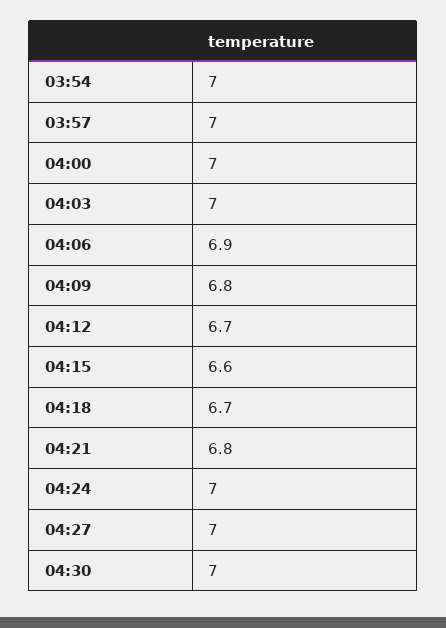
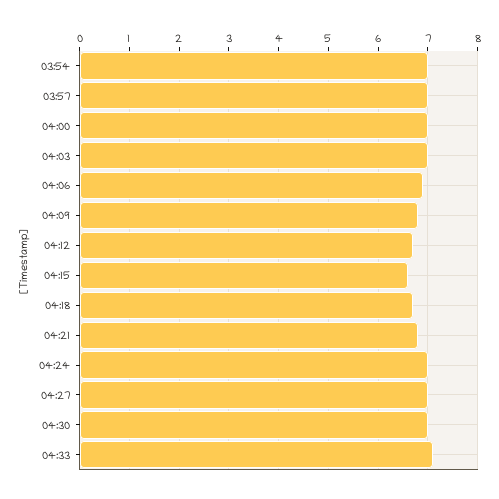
04:33: none -> 7

